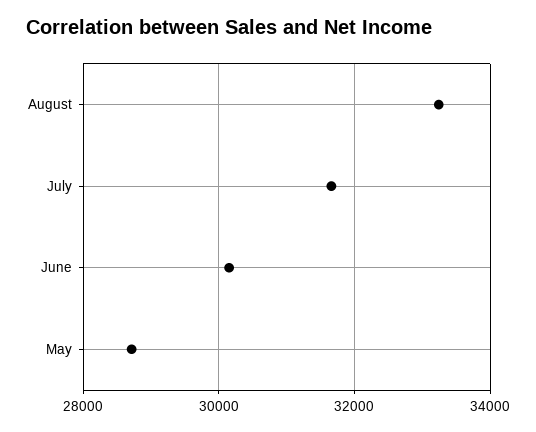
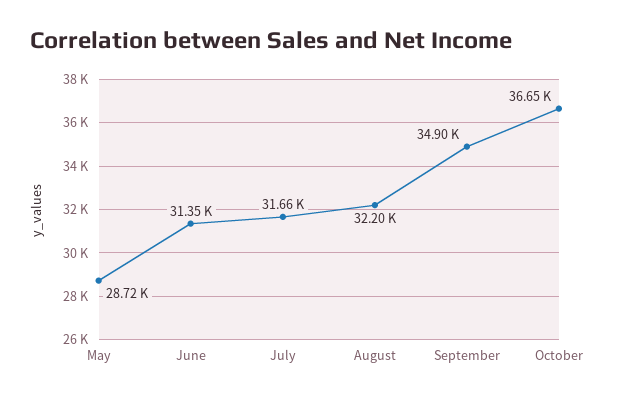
August: 33200 -> 32200
June: 30200 -> 31350
September: none -> 34900
October: none -> 36650

